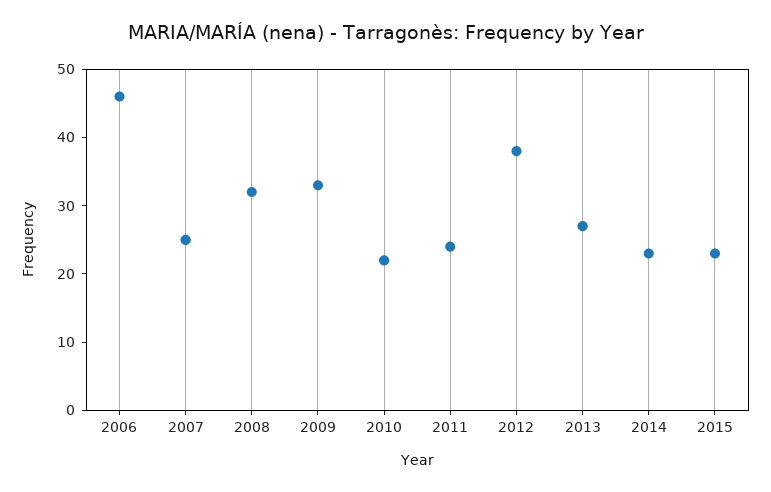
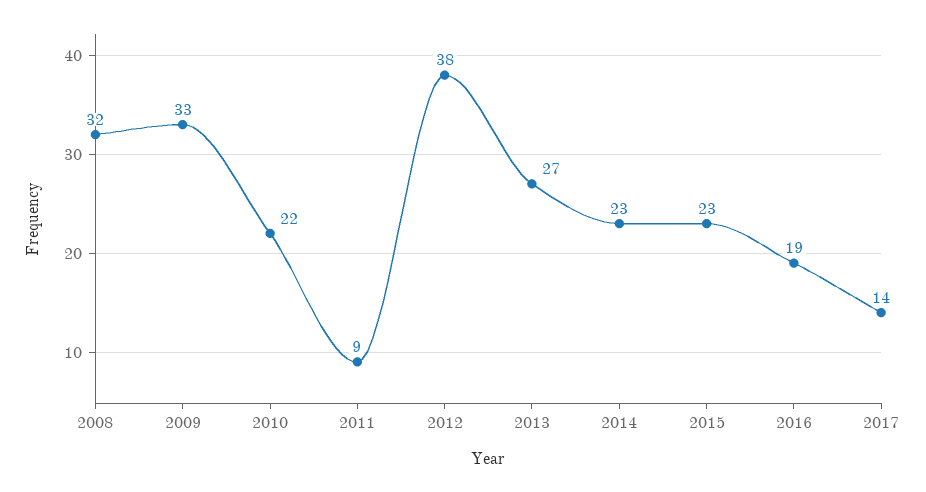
2006: 45 -> none
2007: 25 -> none
2011: 25 -> 9
2016: none -> 19
2017: none -> 14

